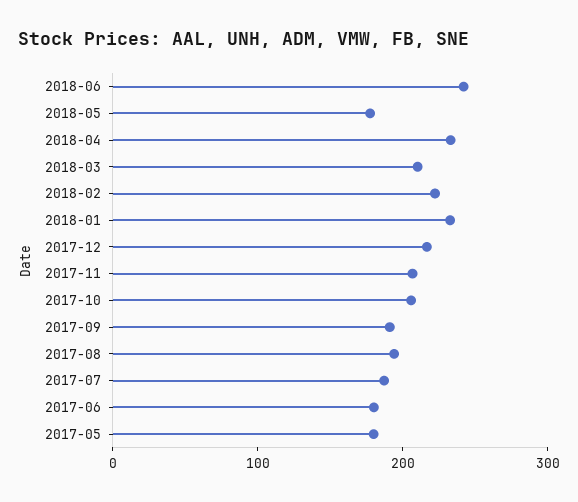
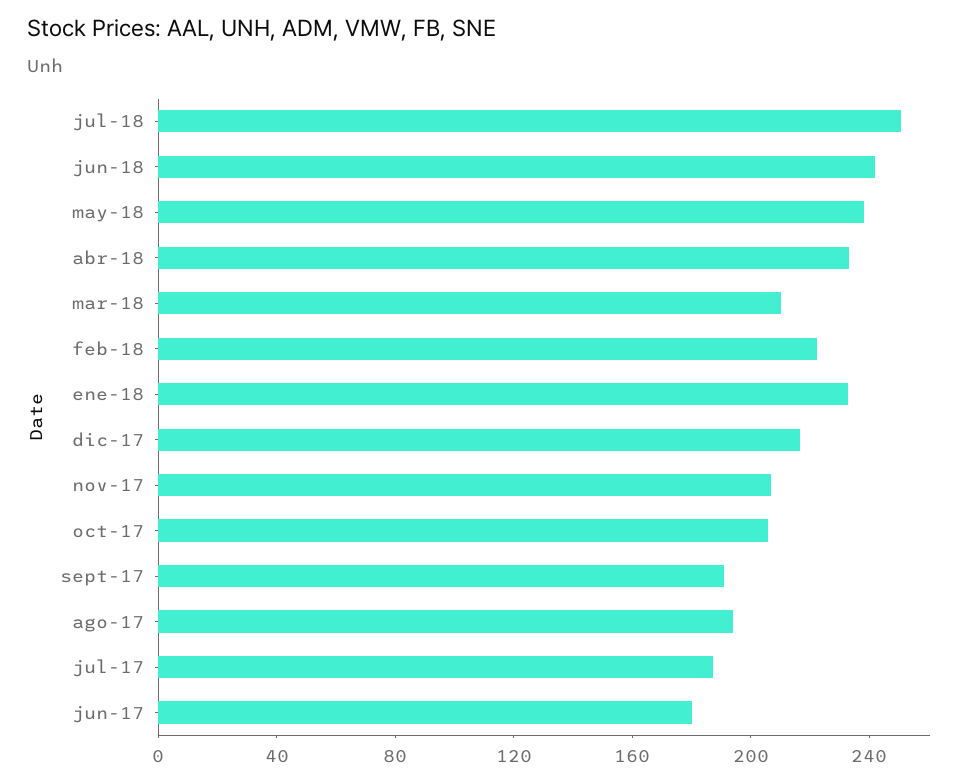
2018-05: 180 -> 240
2017-05: 180 -> none
jul-18: none -> 250

